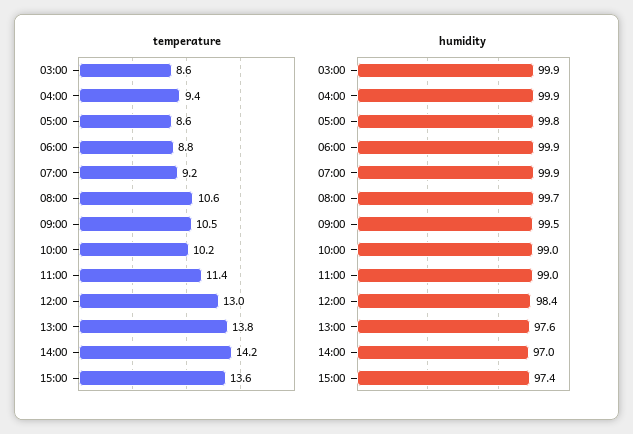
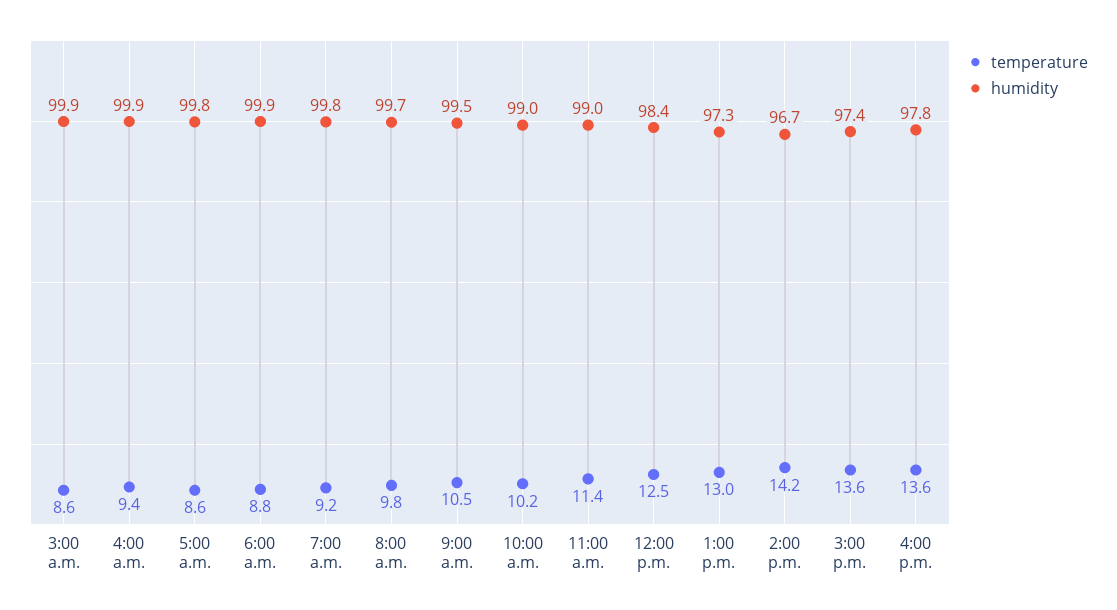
temperature, 08:00: 10.6 -> 9.8
temperature, 12:00: 13 -> 12.5
temperature, 13:00: 13.8 -> 13
humidity, 07:00: 99.9 -> 99.8
humidity, 13:00: 97.6 -> 97.3
humidity, 14:00: 97 -> 96.7
temperature, 4:00 p.m.: none -> 13.6
humidity, 4:00 p.m.: none -> 97.8

